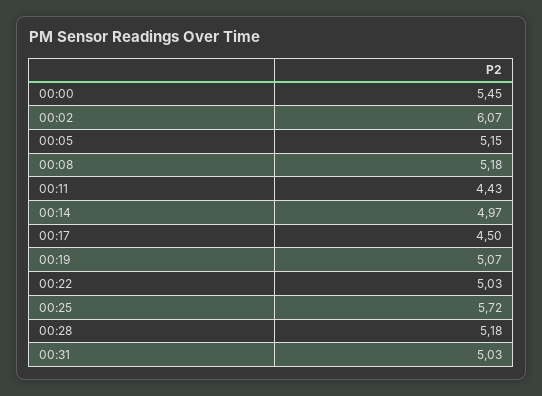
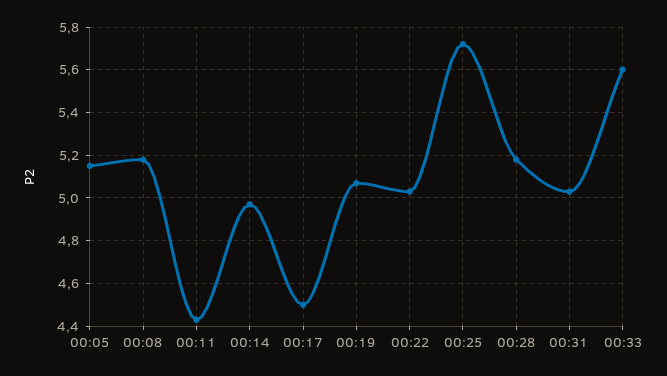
00:00: 5.45 -> none
00:02: 6.07 -> none
00:33: none -> 5.6

